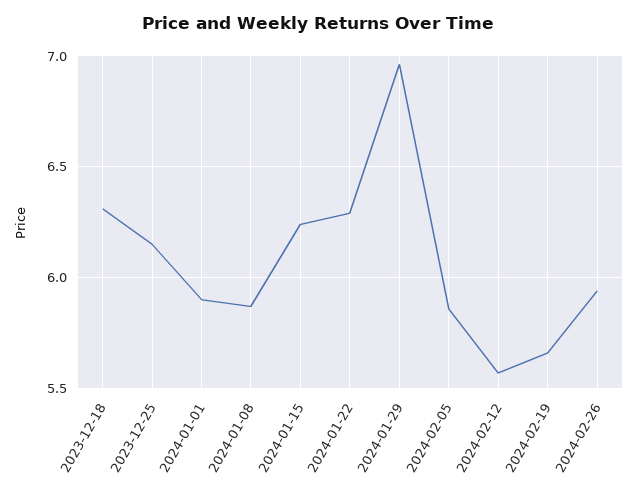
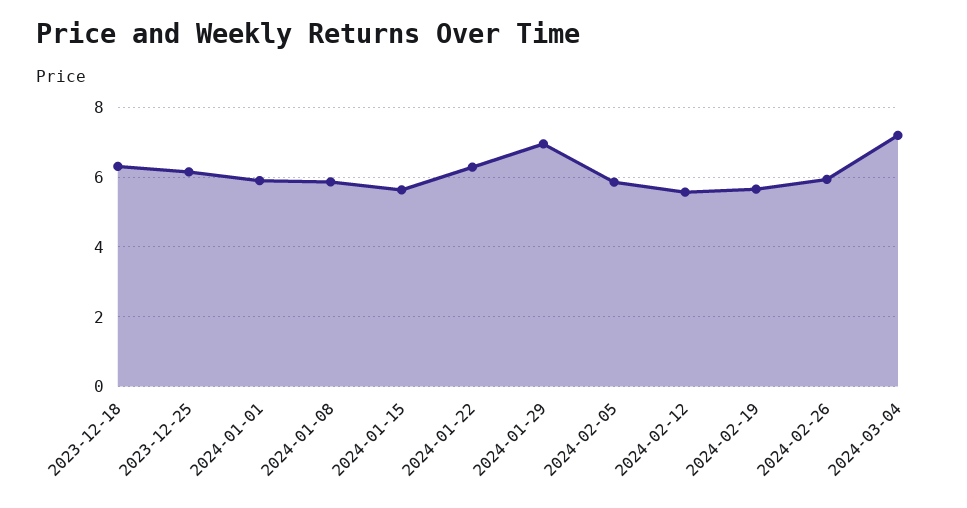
2024-01-15: 6.25 -> 5.6
2024-03-04: none -> 7.2

